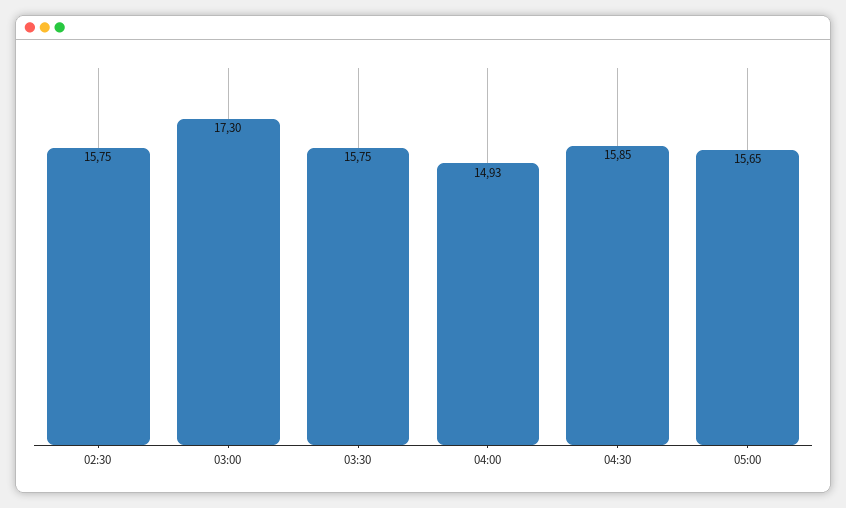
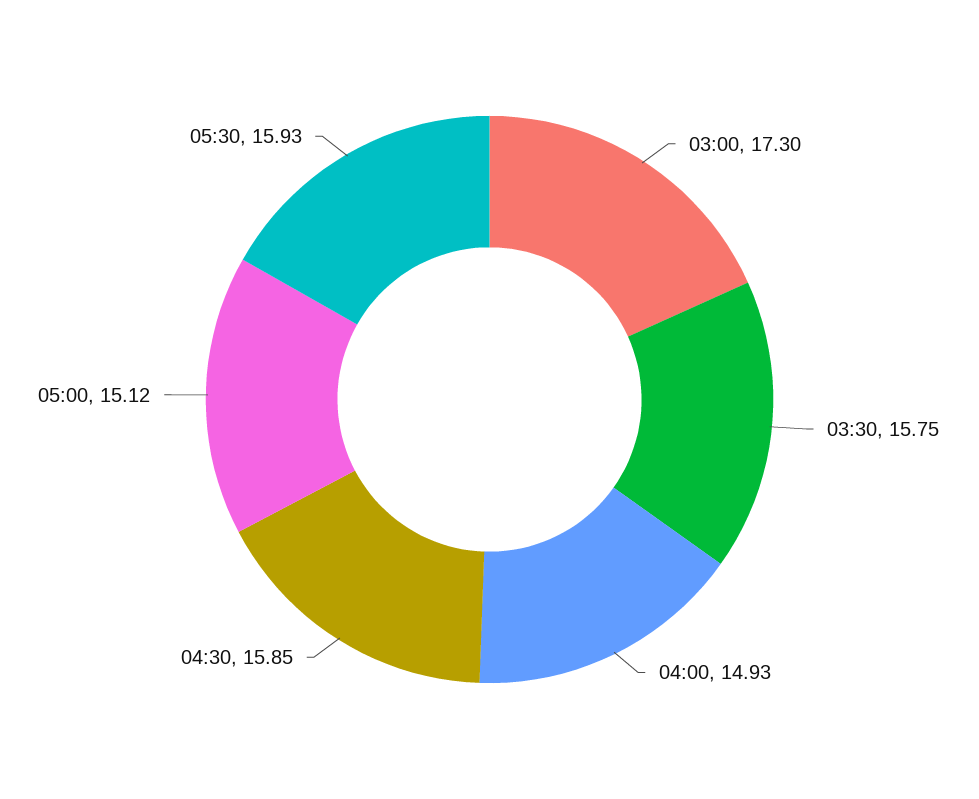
02:30: 15.75 -> none
05:00: 15.65 -> 15.12
05:30: none -> 15.93

